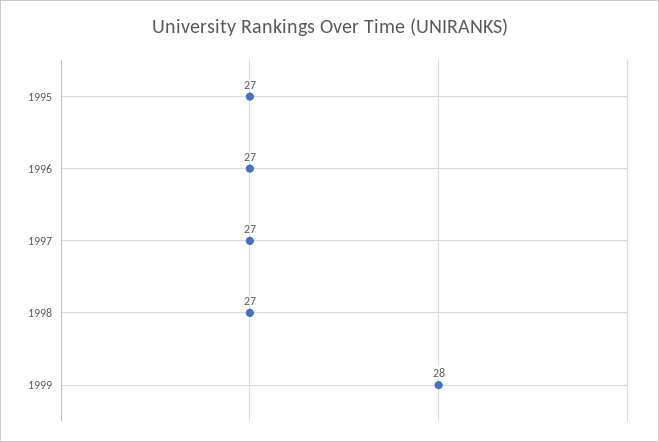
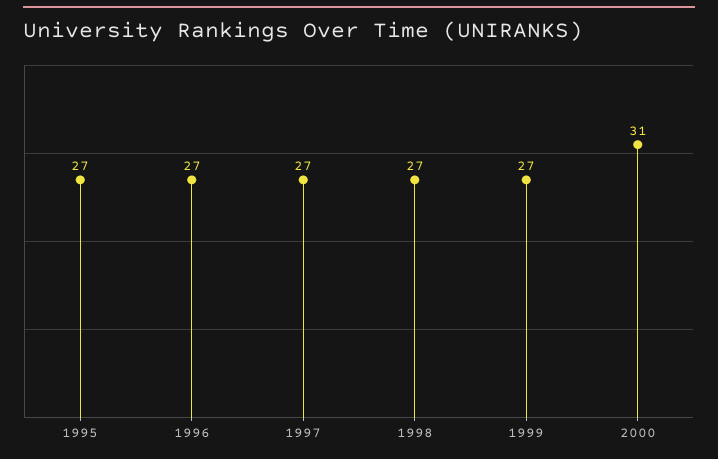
1999: 28 -> 27
2000: none -> 31

